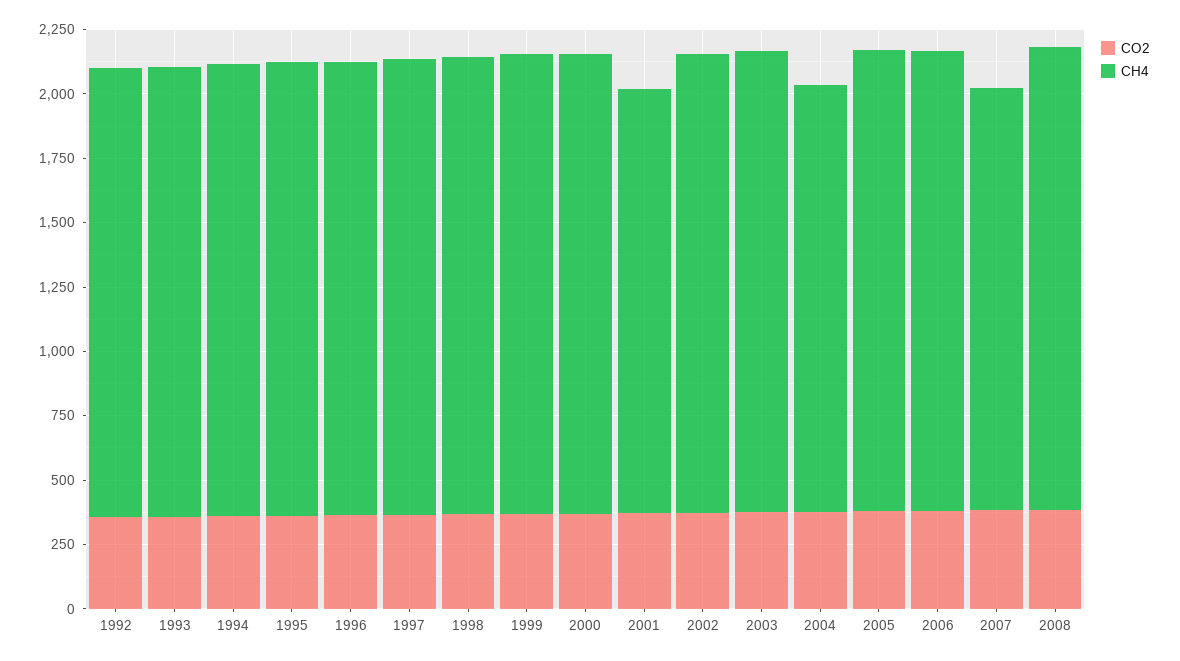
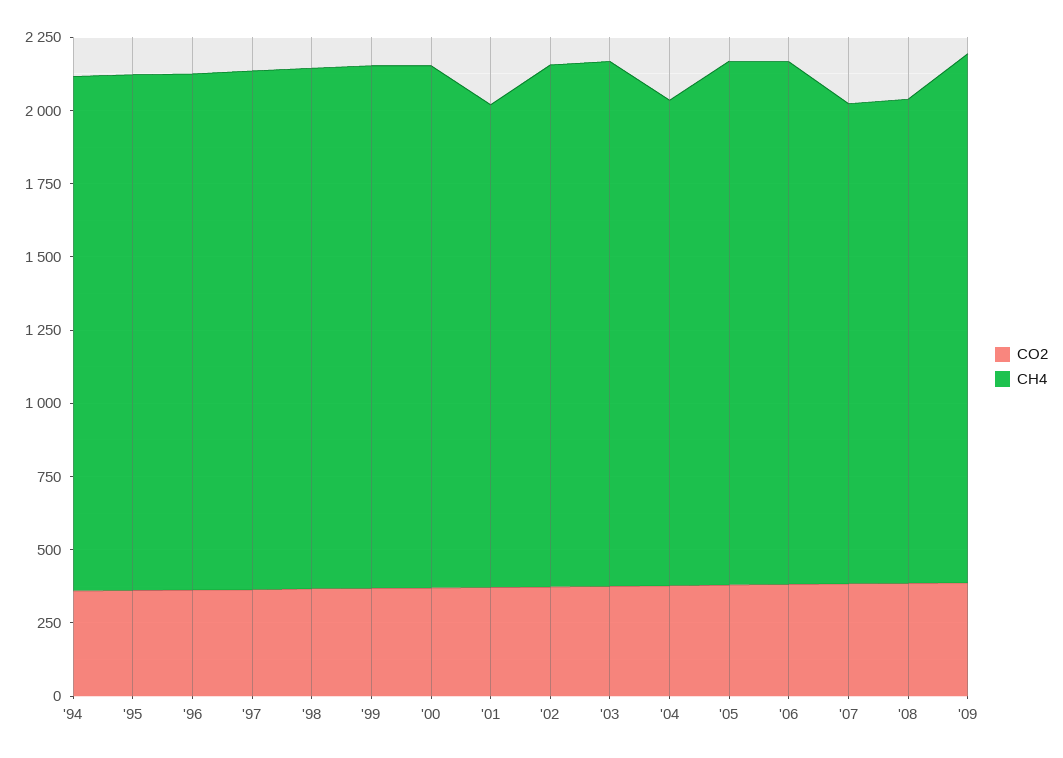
CO2, 1992: 350 -> none
CH4, 1992: 1750 -> none
CO2, 1993: 350 -> none
CH4, 1993: 1750 -> none
CH4, 2008: 1800 -> 1650
CO2, '09: none -> 400
CH4, '09: none -> 1800

